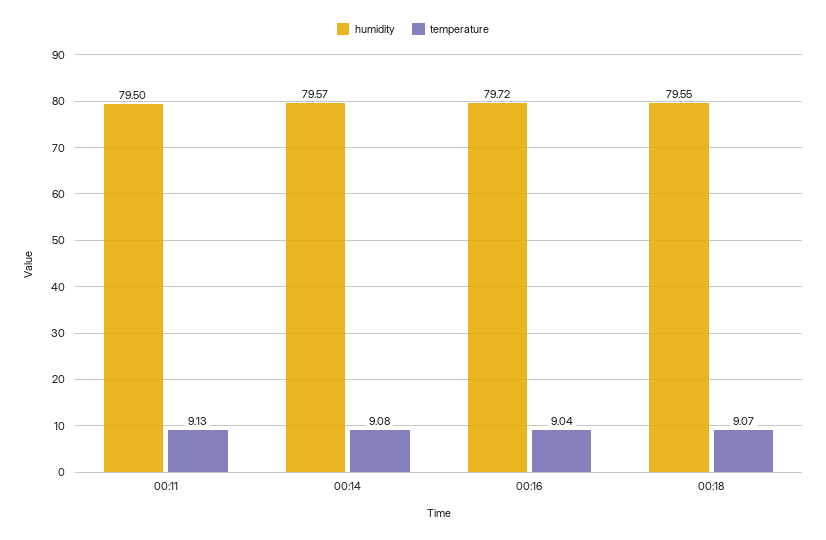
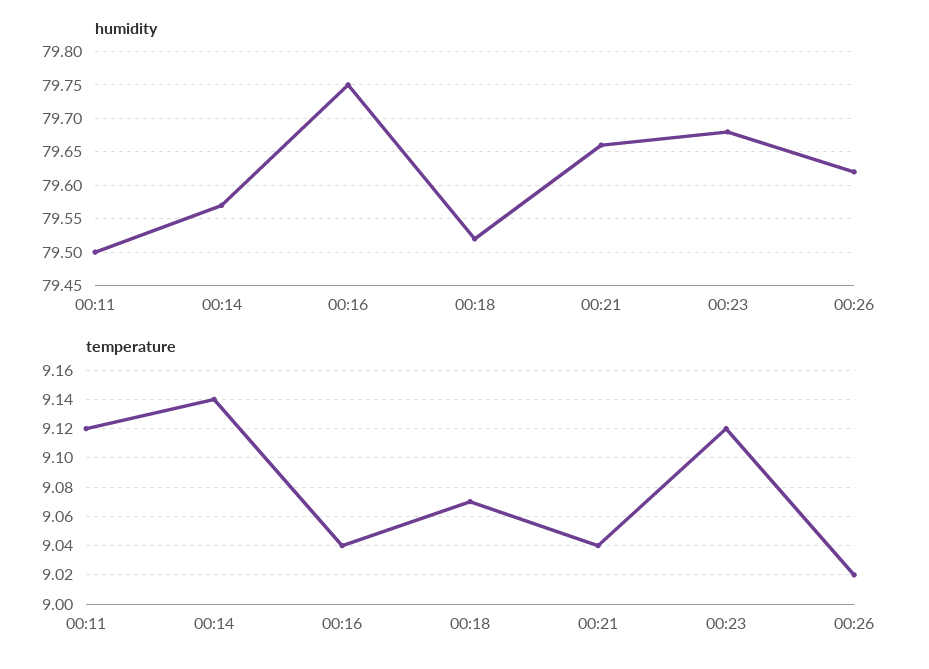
temperature, 00:11: 9.13 -> 9.12
temperature, 00:14: 9.08 -> 9.14
humidity, 00:16: 79.72 -> 79.75
humidity, 00:18: 79.55 -> 79.52
humidity, 00:21: none -> 79.66
humidity, 00:23: none -> 79.68
humidity, 00:26: none -> 79.62
temperature, 00:21: none -> 9.04
temperature, 00:23: none -> 9.12
temperature, 00:26: none -> 9.02

